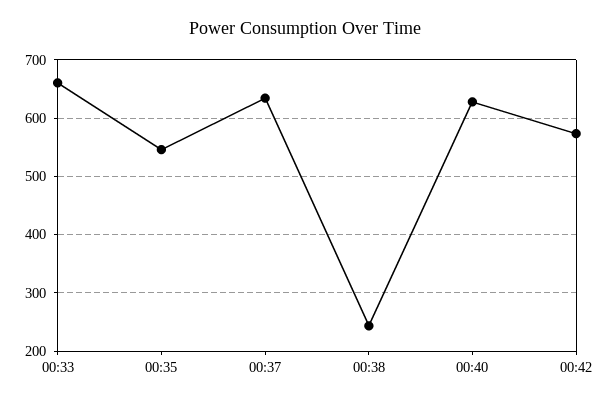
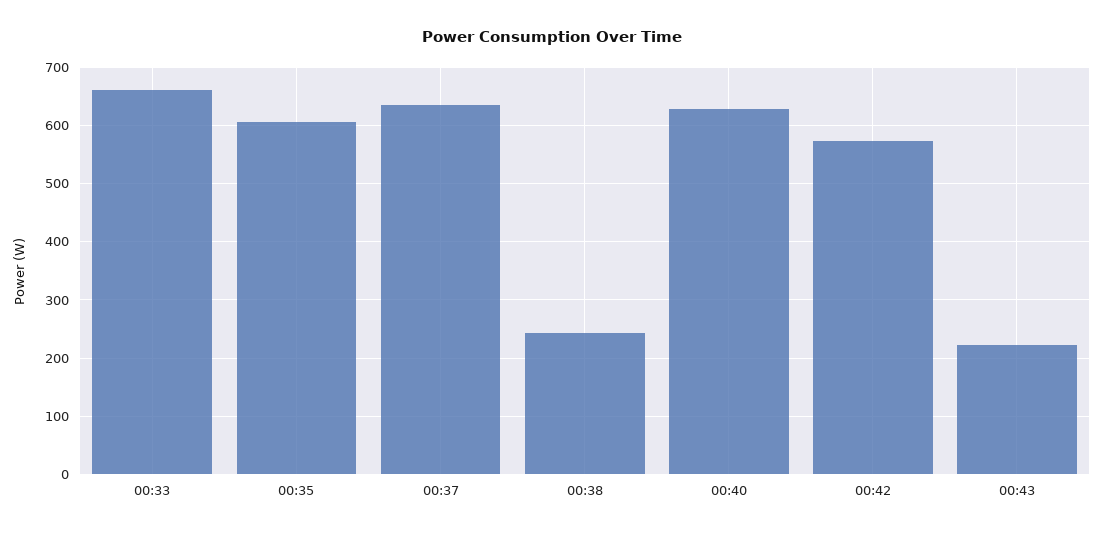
00:35: 540 -> 600
00:43: none -> 220

